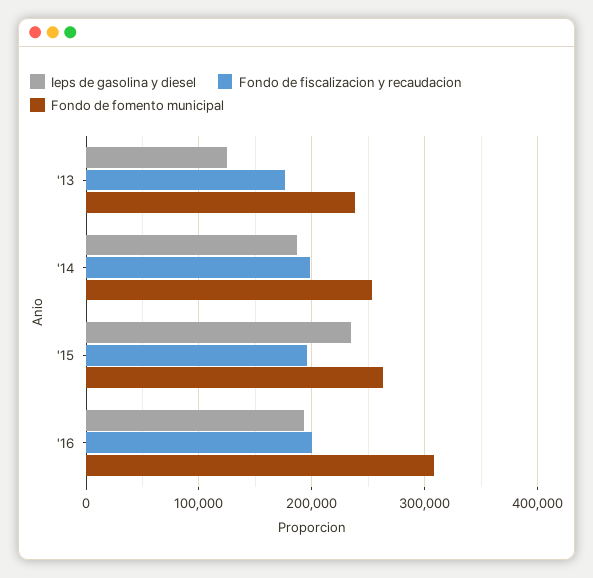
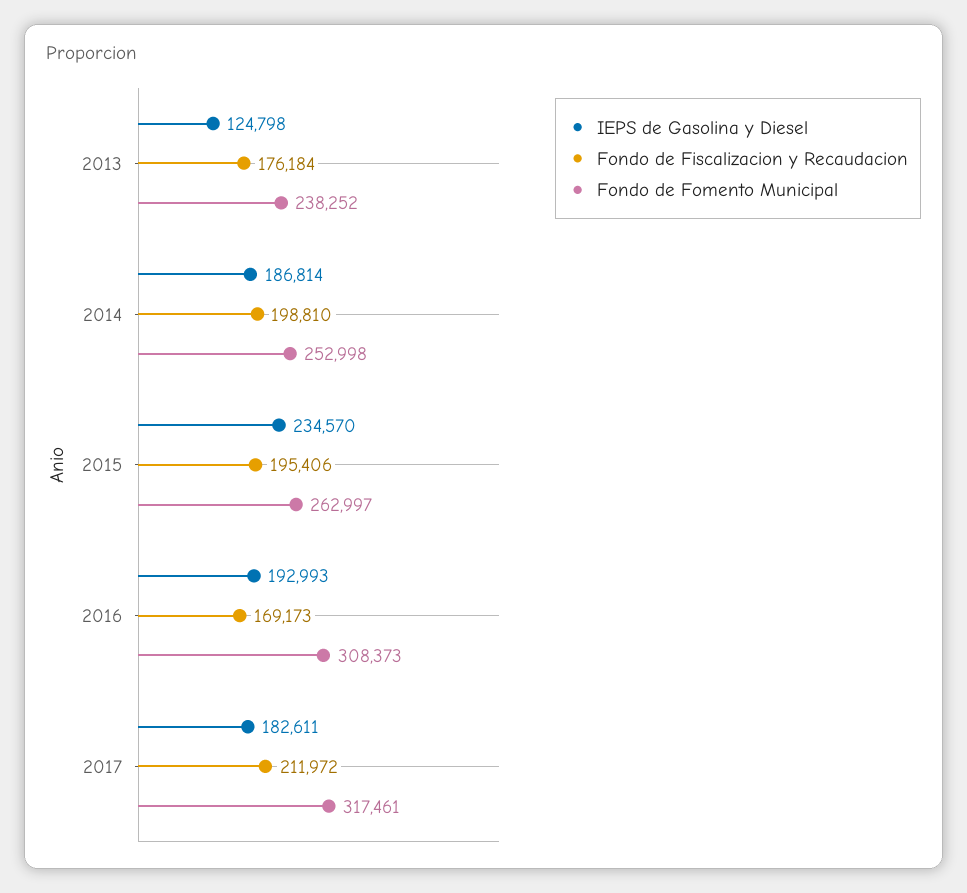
Fondo de fiscalizacion y recaudacion, '16: 200000 -> 169173
Ieps de gasolina y diesel, 2017: none -> 182611
Fondo de fiscalizacion y recaudacion, 2017: none -> 211972
Fondo de fomento municipal, 2017: none -> 317461

